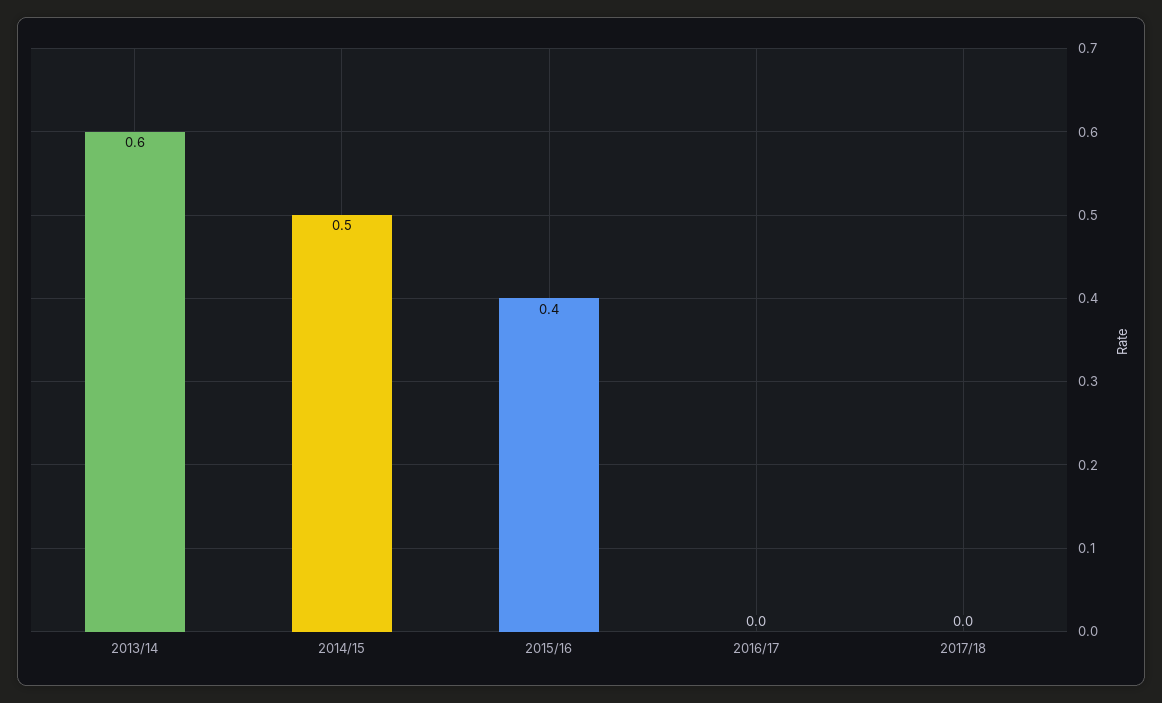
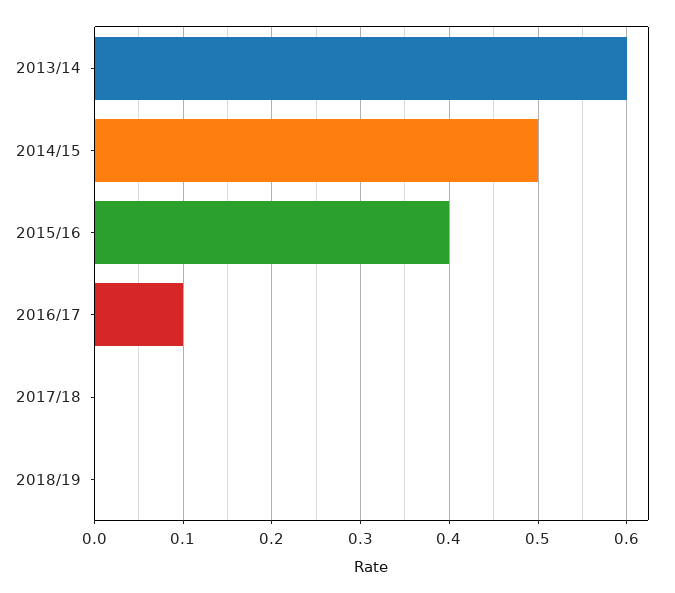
2016/17: 0 -> 0.1
2018/19: none -> 0

